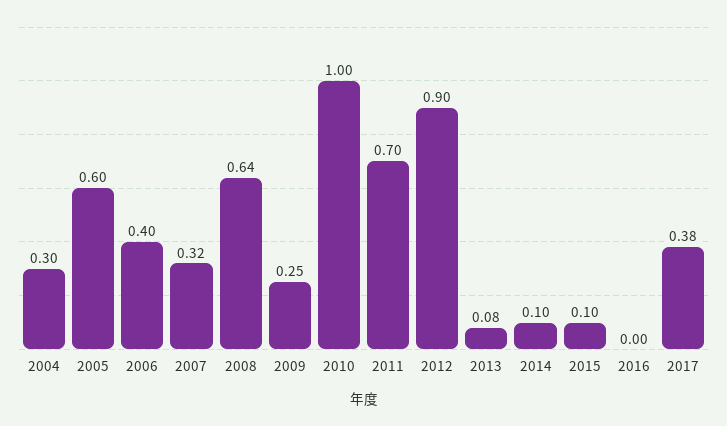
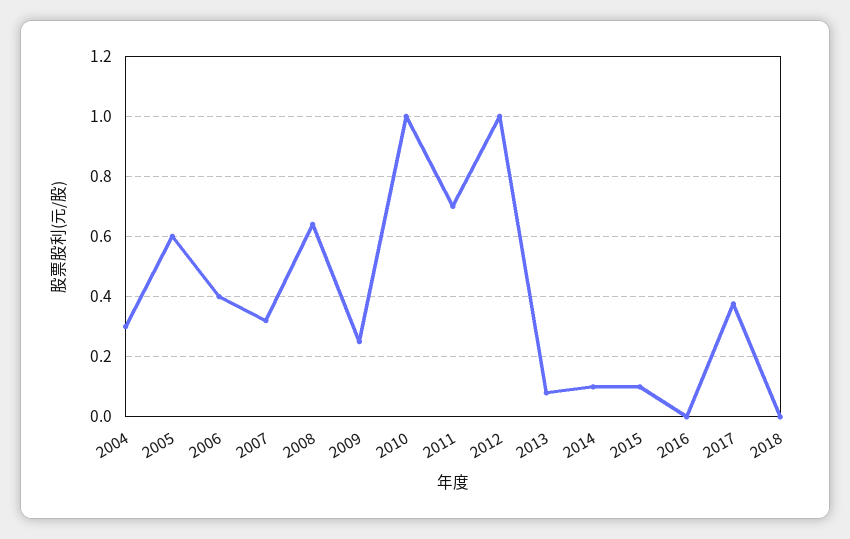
2012: 0.9 -> 1
2018: none -> 0

